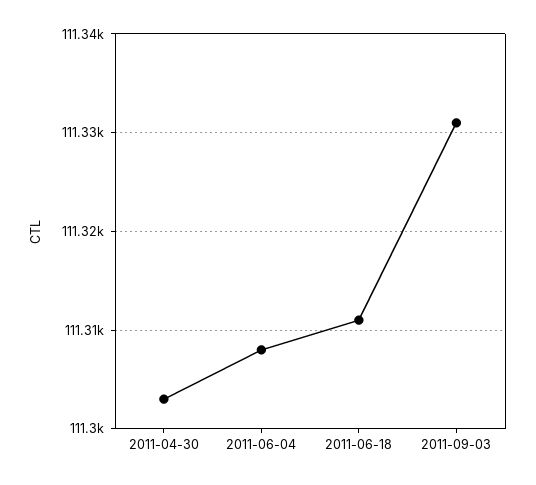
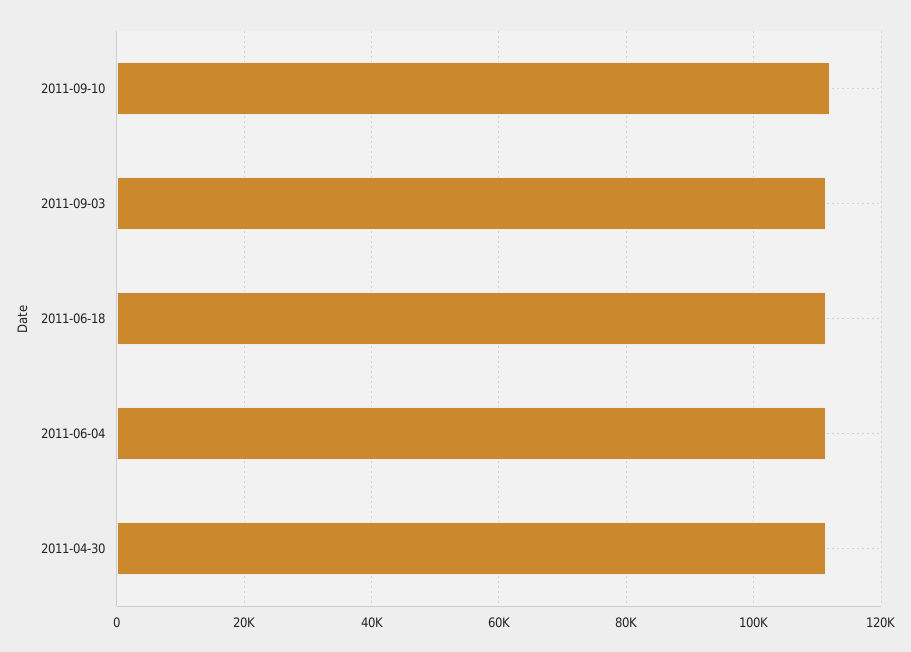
2011-09-10: none -> 112000

